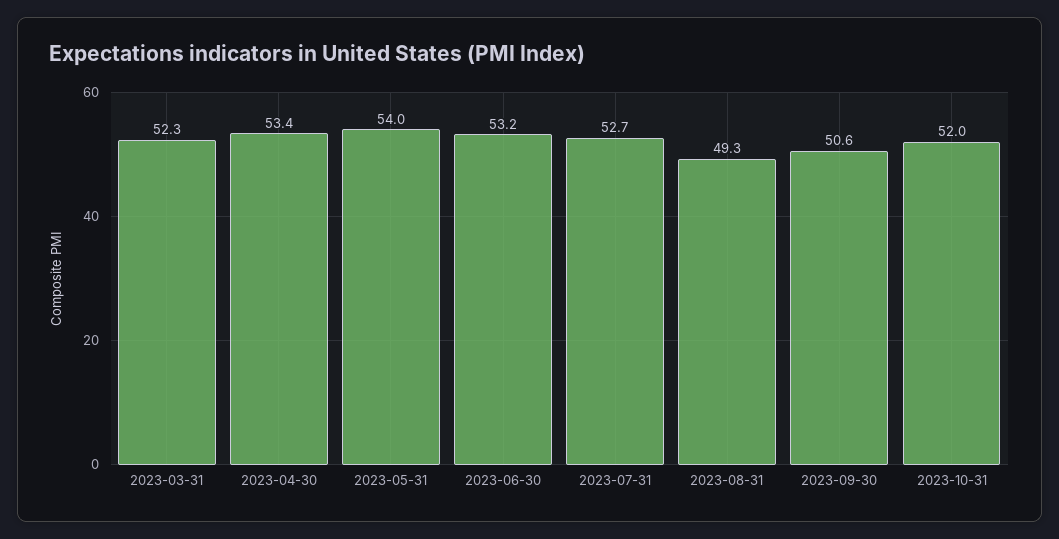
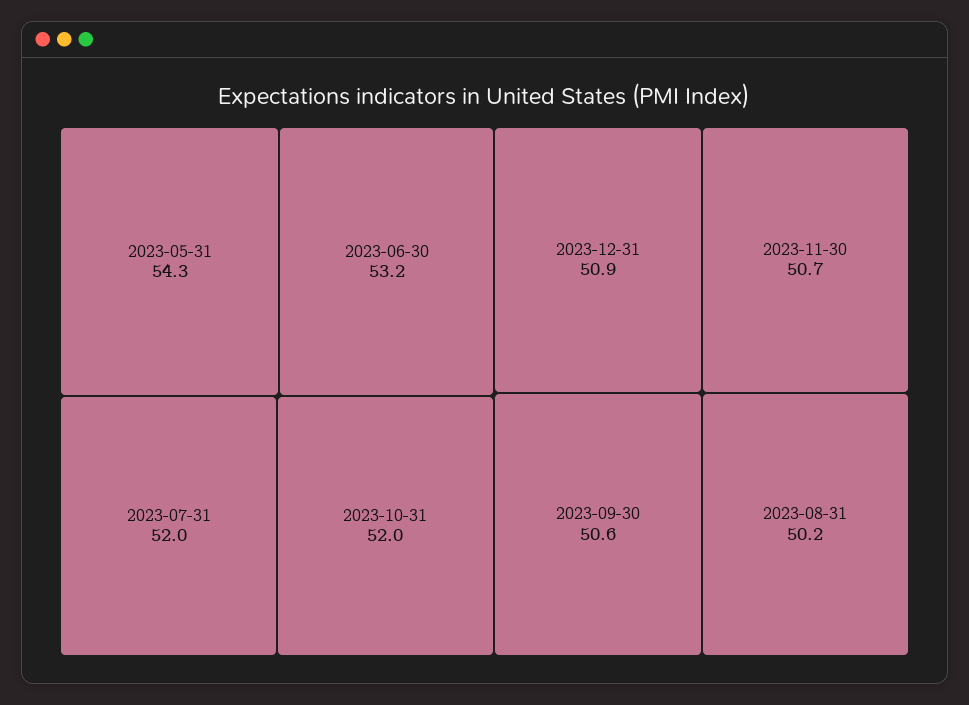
2023-03-31: 52.3 -> none
2023-04-30: 53.4 -> none
2023-05-31: 54 -> 54.3
2023-07-31: 52.7 -> 52
2023-08-31: 49.3 -> 50.2
2023-12-31: none -> 50.9
2023-11-30: none -> 50.7

